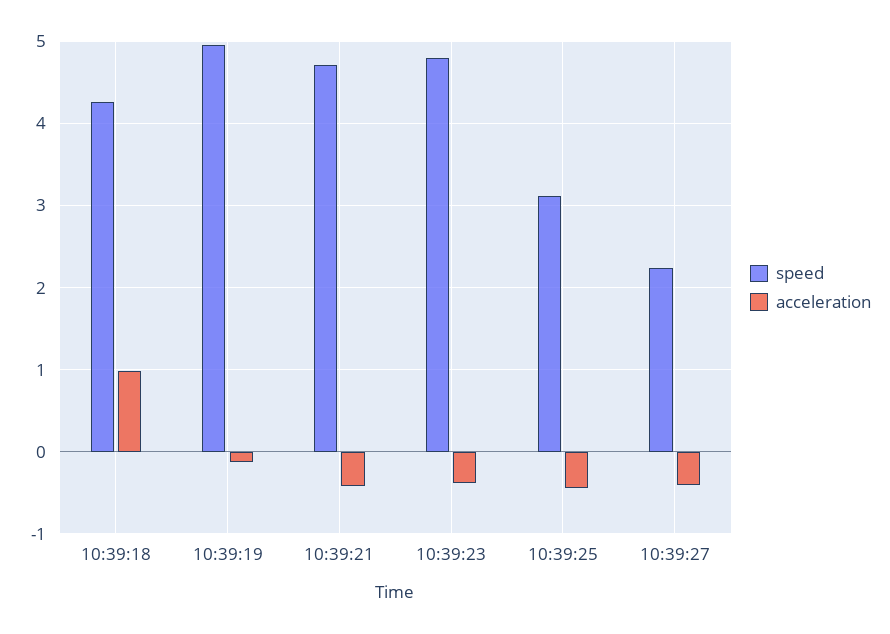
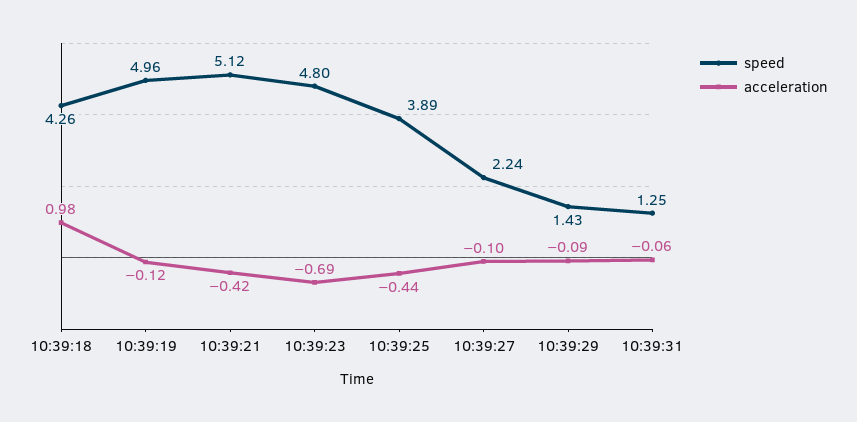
speed, 10:39:21: 4.7 -> 5.12
acceleration, 10:39:23: -0.4 -> -0.69
speed, 10:39:25: 3.1 -> 3.89
acceleration, 10:39:27: -0.4 -> -0.1
speed, 10:39:29: none -> 1.43
acceleration, 10:39:29: none -> -0.09
speed, 10:39:31: none -> 1.25
acceleration, 10:39:31: none -> -0.06

